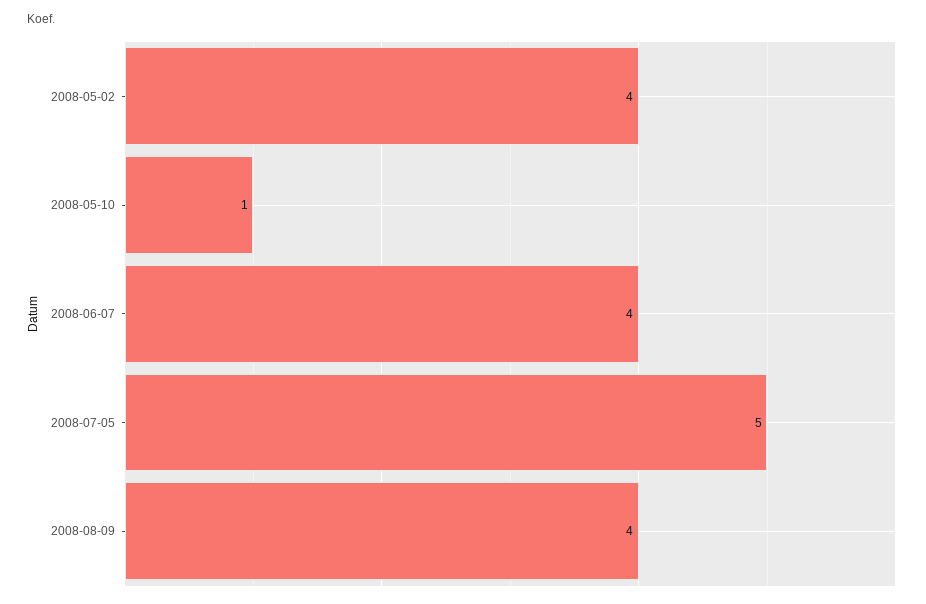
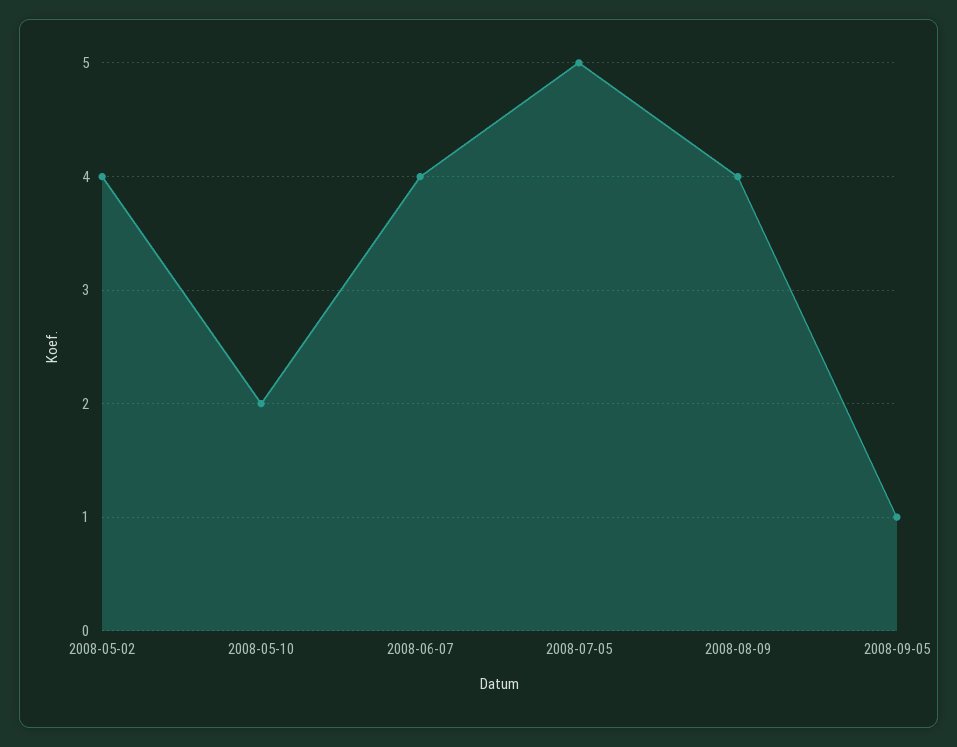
2008-05-10: 1 -> 2
2008-09-05: none -> 1

